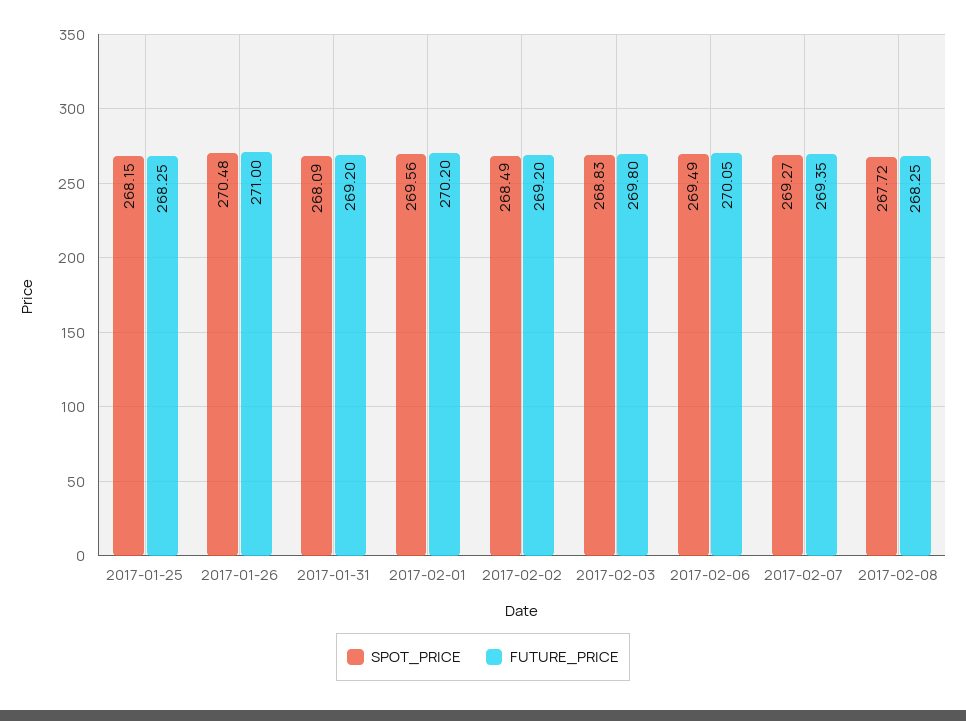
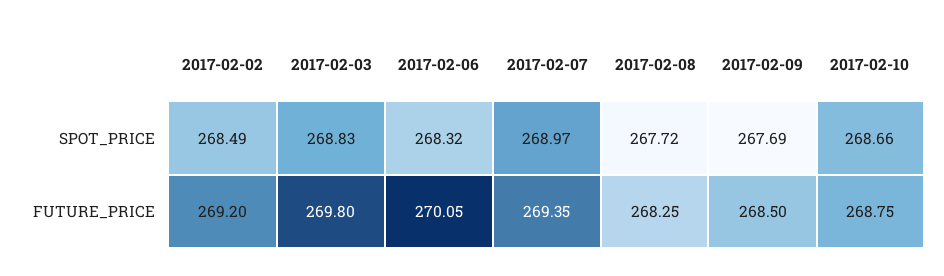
SPOT_PRICE, 2017-01-25: 268.15 -> none
FUTURE_PRICE, 2017-01-25: 268.25 -> none
SPOT_PRICE, 2017-01-26: 270.48 -> none
FUTURE_PRICE, 2017-01-26: 271 -> none
SPOT_PRICE, 2017-01-31: 268.09 -> none
FUTURE_PRICE, 2017-01-31: 269.2 -> none
SPOT_PRICE, 2017-02-01: 269.56 -> none
FUTURE_PRICE, 2017-02-01: 270.2 -> none
SPOT_PRICE, 2017-02-06: 269.49 -> 268.32
SPOT_PRICE, 2017-02-07: 269.27 -> 268.97
SPOT_PRICE, 2017-02-09: none -> 267.69
SPOT_PRICE, 2017-02-10: none -> 268.66
FUTURE_PRICE, 2017-02-09: none -> 268.5
FUTURE_PRICE, 2017-02-10: none -> 268.75

